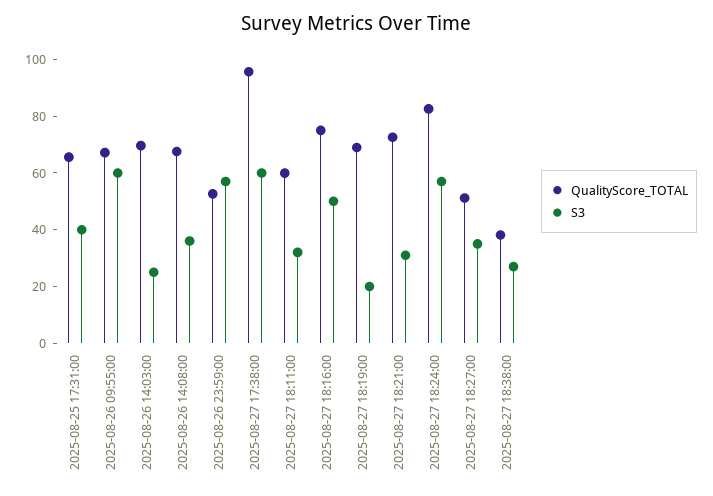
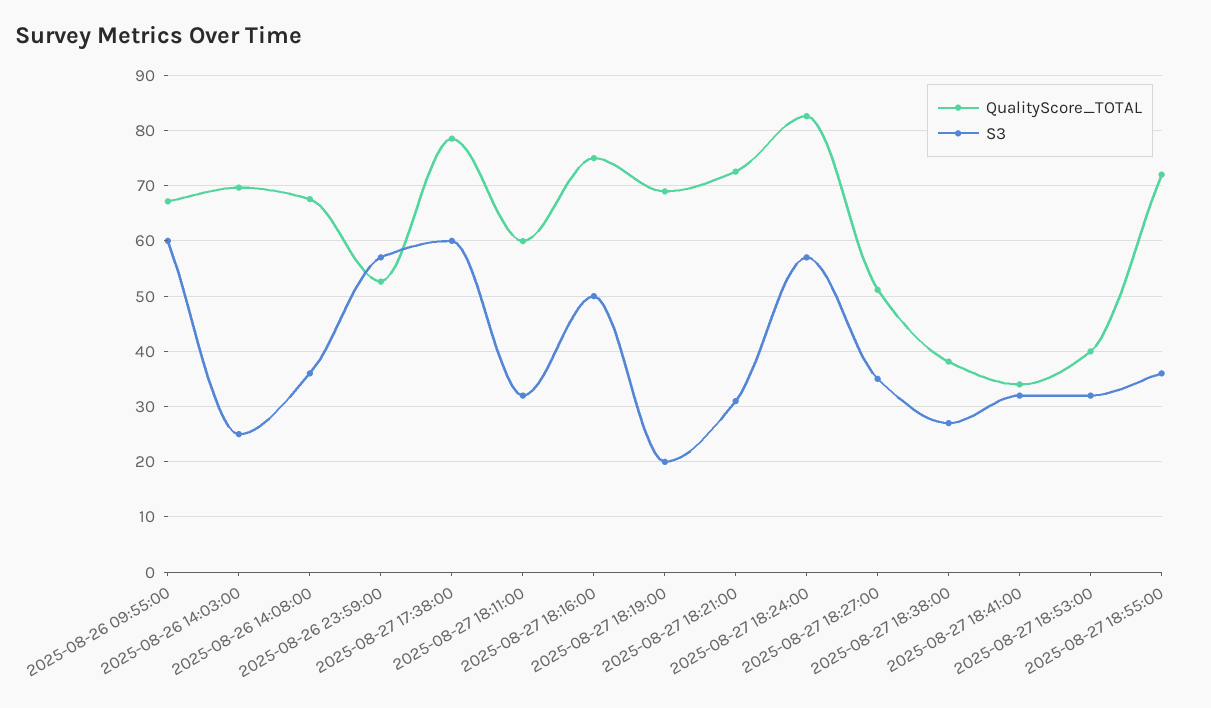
QualityScore_TOTAL, 2025-08-25 17:31:00: 65 -> none
S3, 2025-08-25 17:31:00: 40 -> none
QualityScore_TOTAL, 2025-08-27 17:38:00: 95 -> 78
QualityScore_TOTAL, 2025-08-27 18:41:00: none -> 34
S3, 2025-08-27 18:41:00: none -> 32
QualityScore_TOTAL, 2025-08-27 18:53:00: none -> 40
S3, 2025-08-27 18:53:00: none -> 32
QualityScore_TOTAL, 2025-08-27 18:55:00: none -> 72
S3, 2025-08-27 18:55:00: none -> 36

